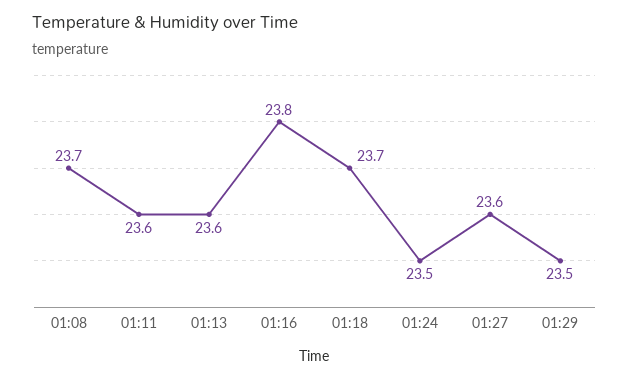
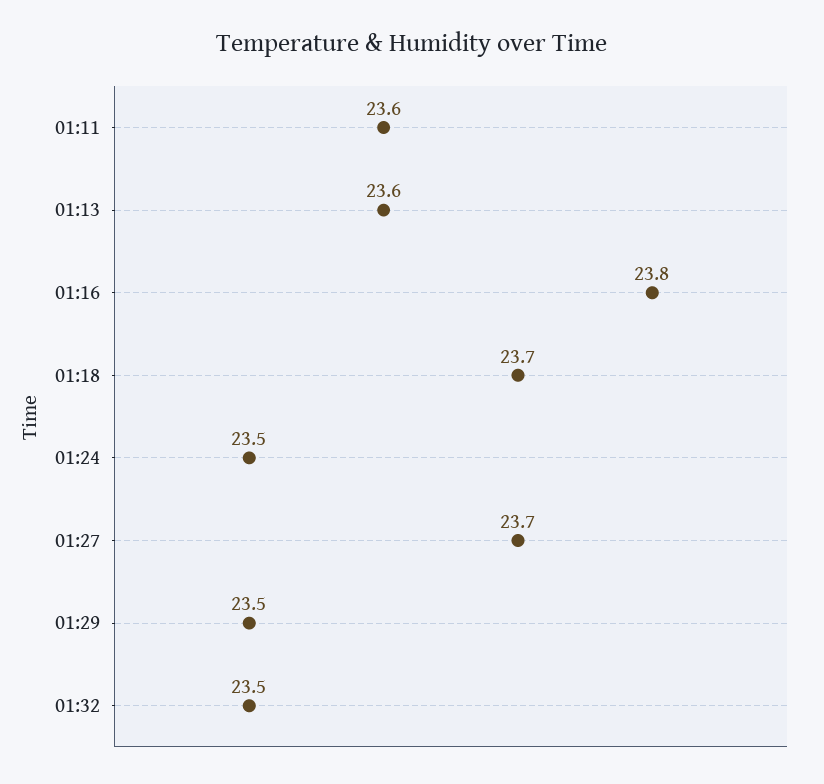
01:08: 23.7 -> none
01:27: 23.6 -> 23.7
01:32: none -> 23.5

